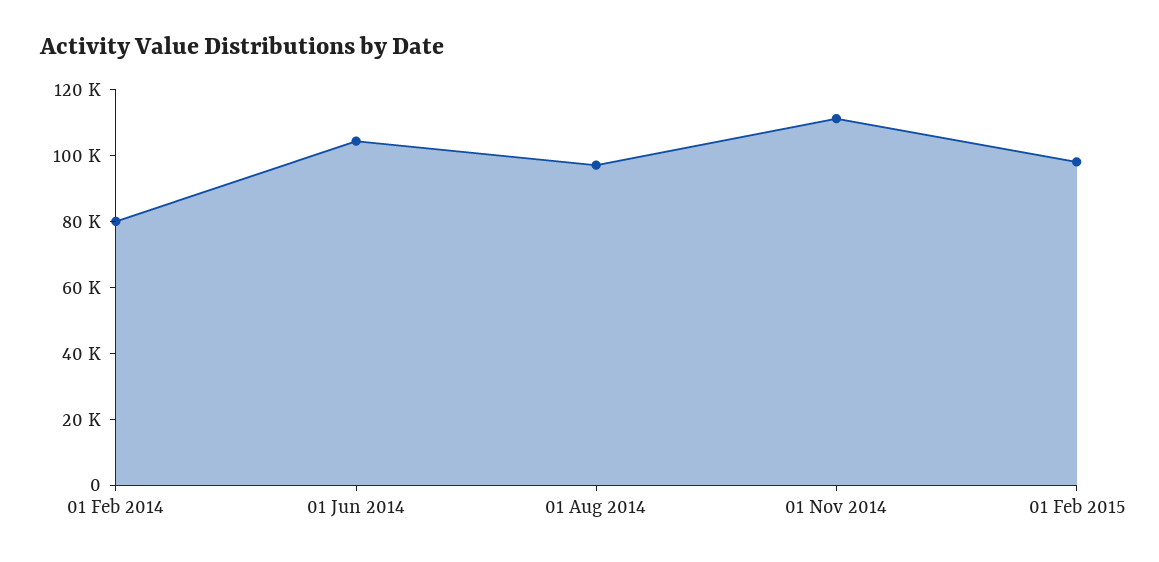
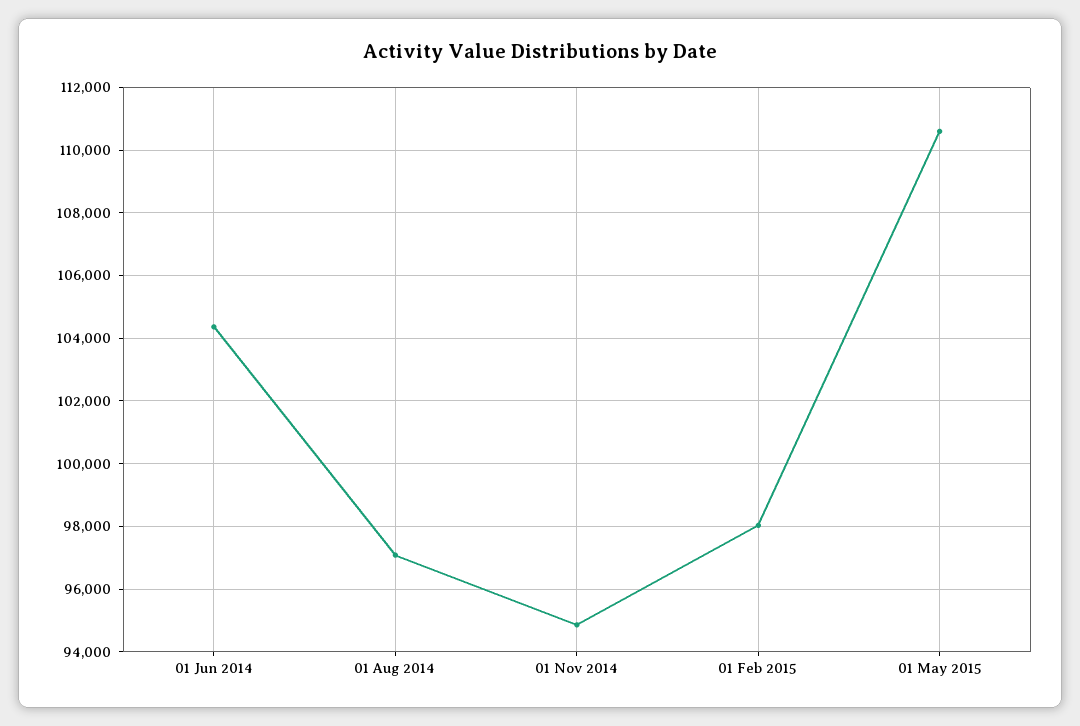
01 Feb 2014: 80000 -> none
01 Nov 2014: 110000 -> 94800
01 May 2015: none -> 110600

